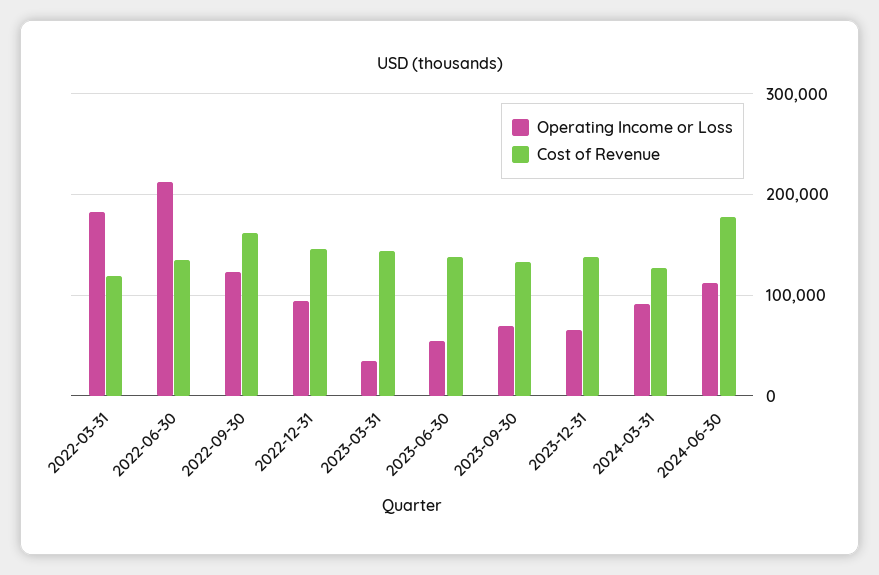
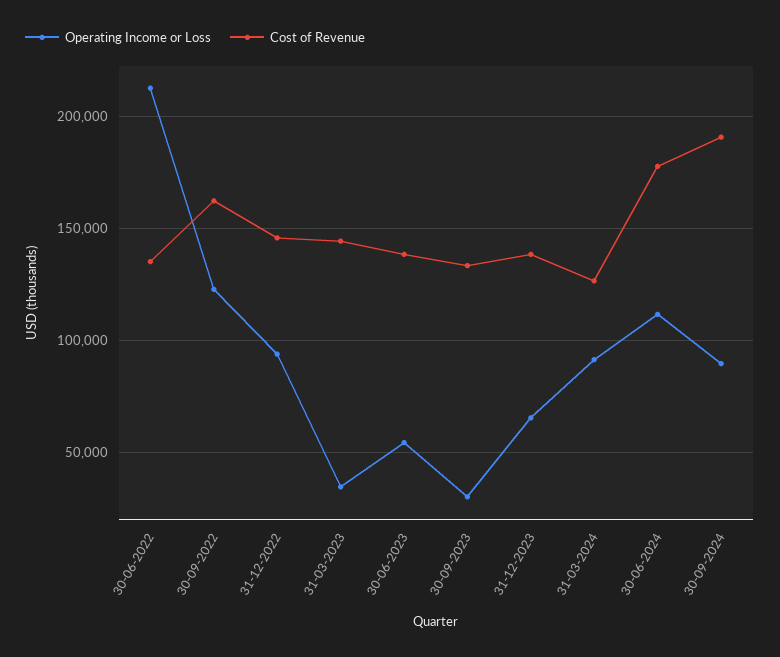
Operating Income or Loss, 2022-03-31: 180000 -> none
Cost of Revenue, 2022-03-31: 120000 -> none
Operating Income or Loss, 2023-09-30: 70000 -> 30000
Operating Income or Loss, 30-09-2024: none -> 90000
Cost of Revenue, 30-09-2024: none -> 190000

